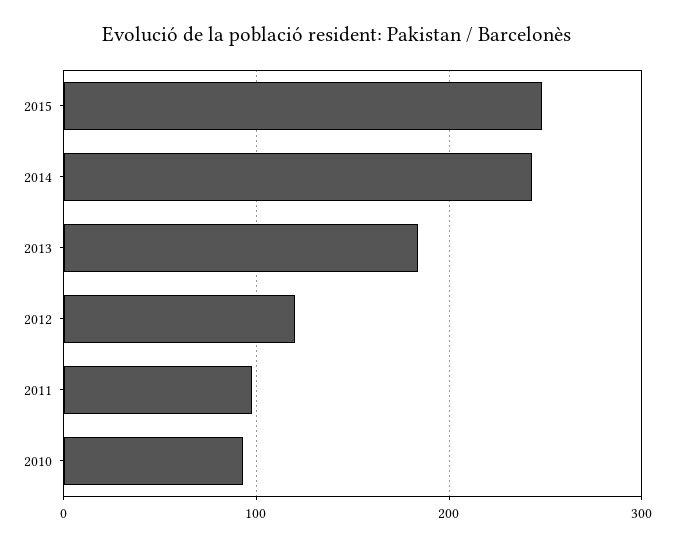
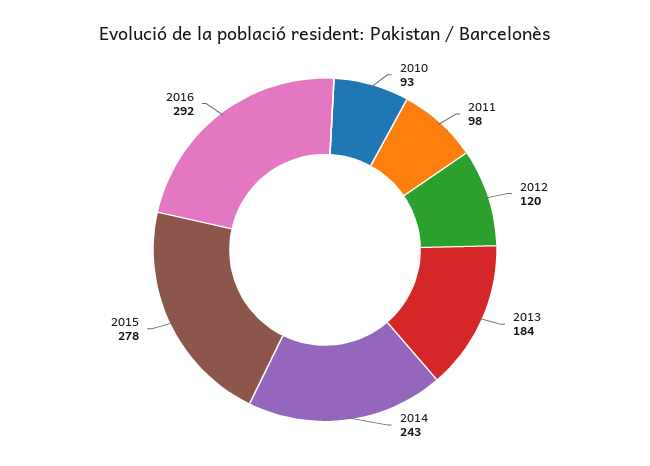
2015: 250 -> 278
2016: none -> 292

